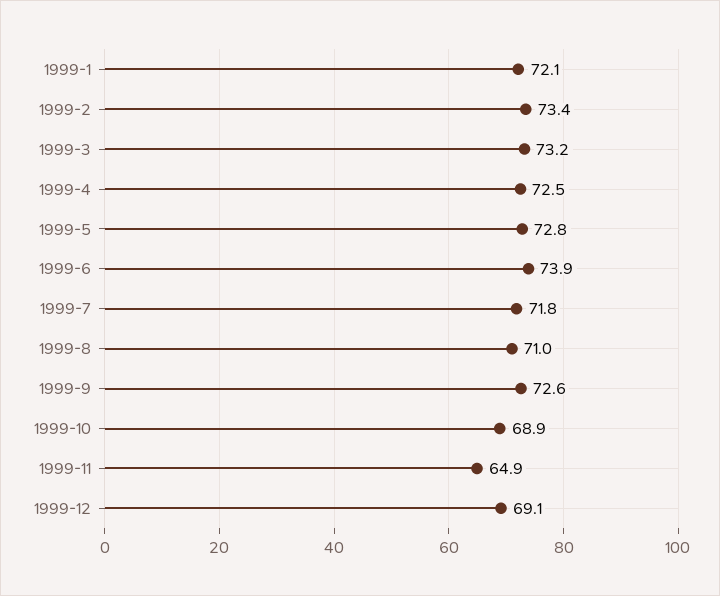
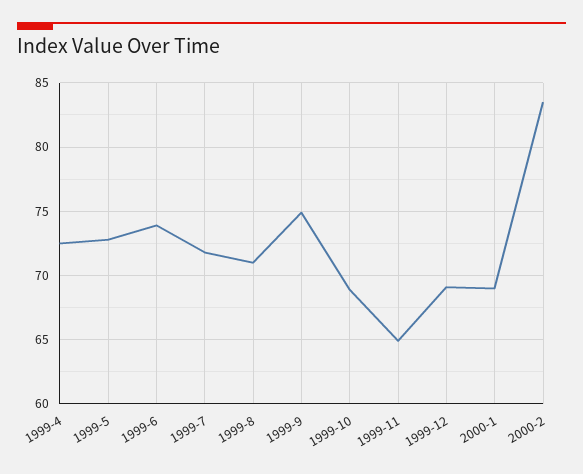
1999-1: 72.1 -> none
1999-2: 73.4 -> none
1999-3: 73.2 -> none
1999-9: 72.6 -> 75
2000-1: none -> 69
2000-2: none -> 83.5

